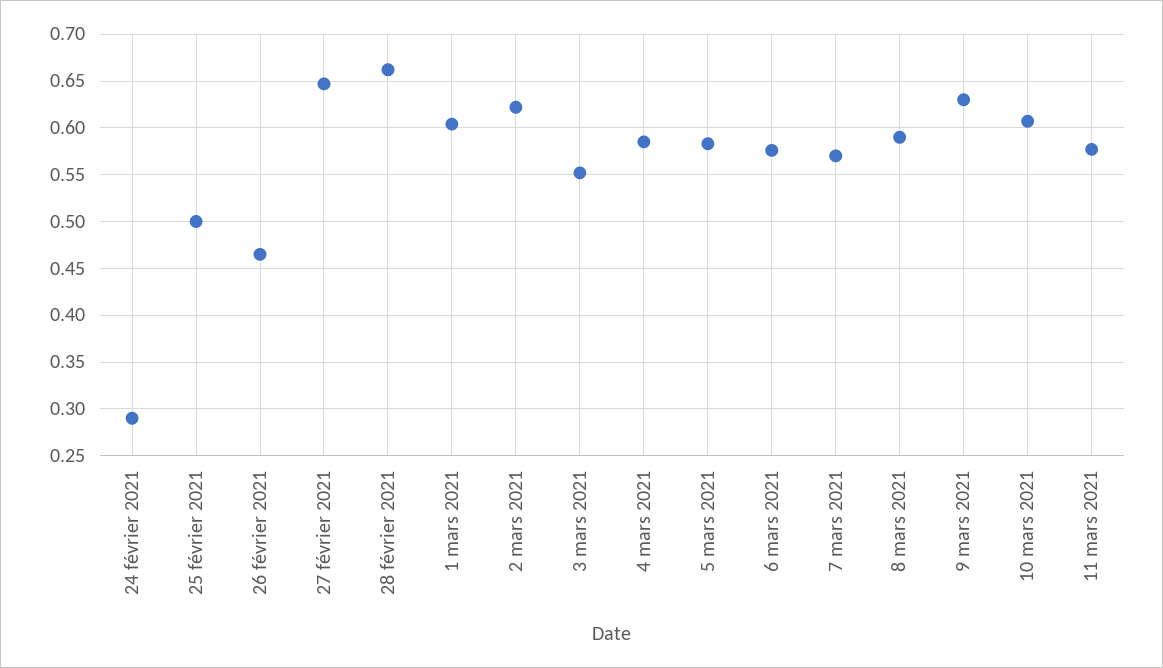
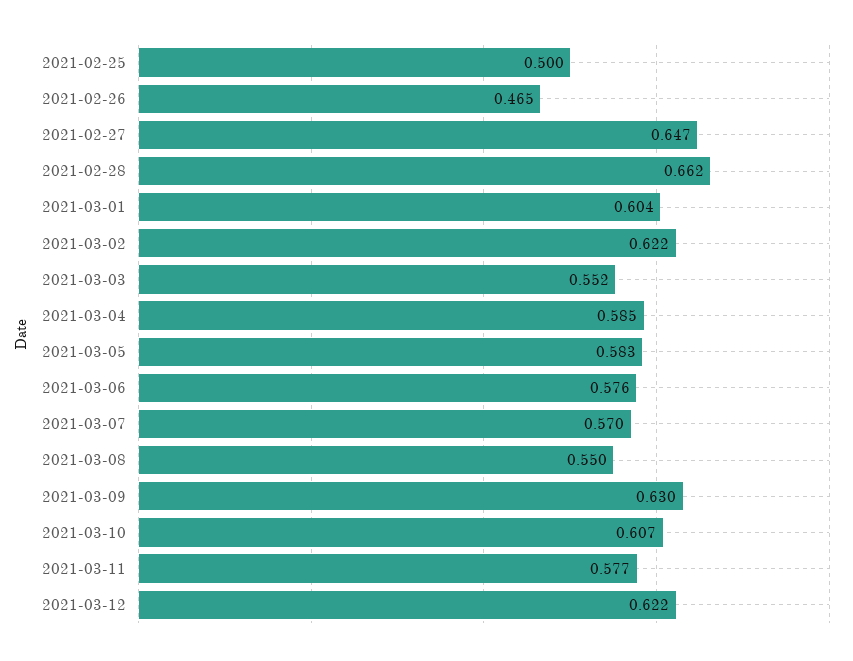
24 février 2021: 0.29 -> none
8 mars 2021: 0.59 -> 0.55
2021-03-12: none -> 0.622

